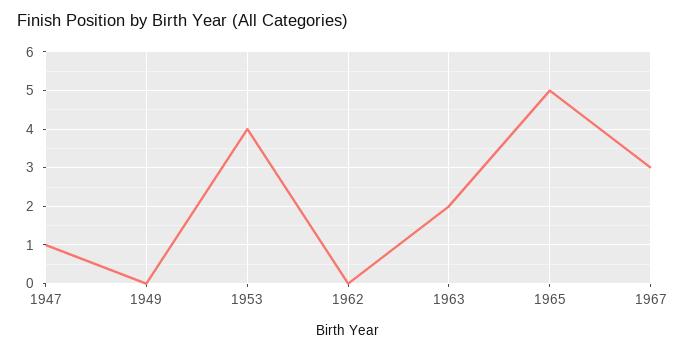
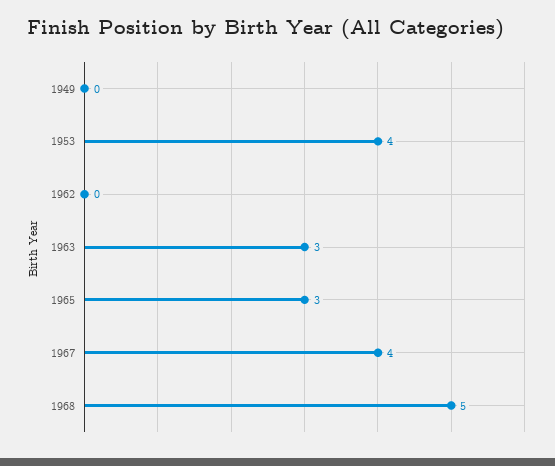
1947: 1 -> none
1963: 2 -> 3
1965: 5 -> 3
1967: 3 -> 4
1968: none -> 5

